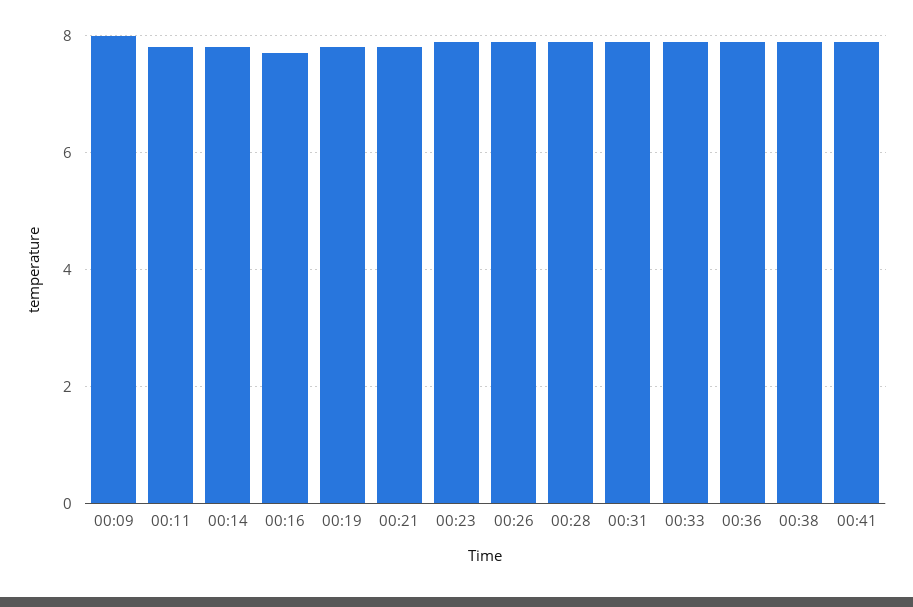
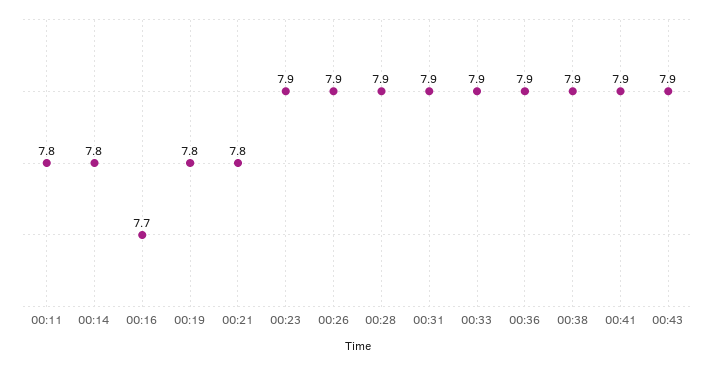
00:09: 8 -> none
00:43: none -> 7.9

